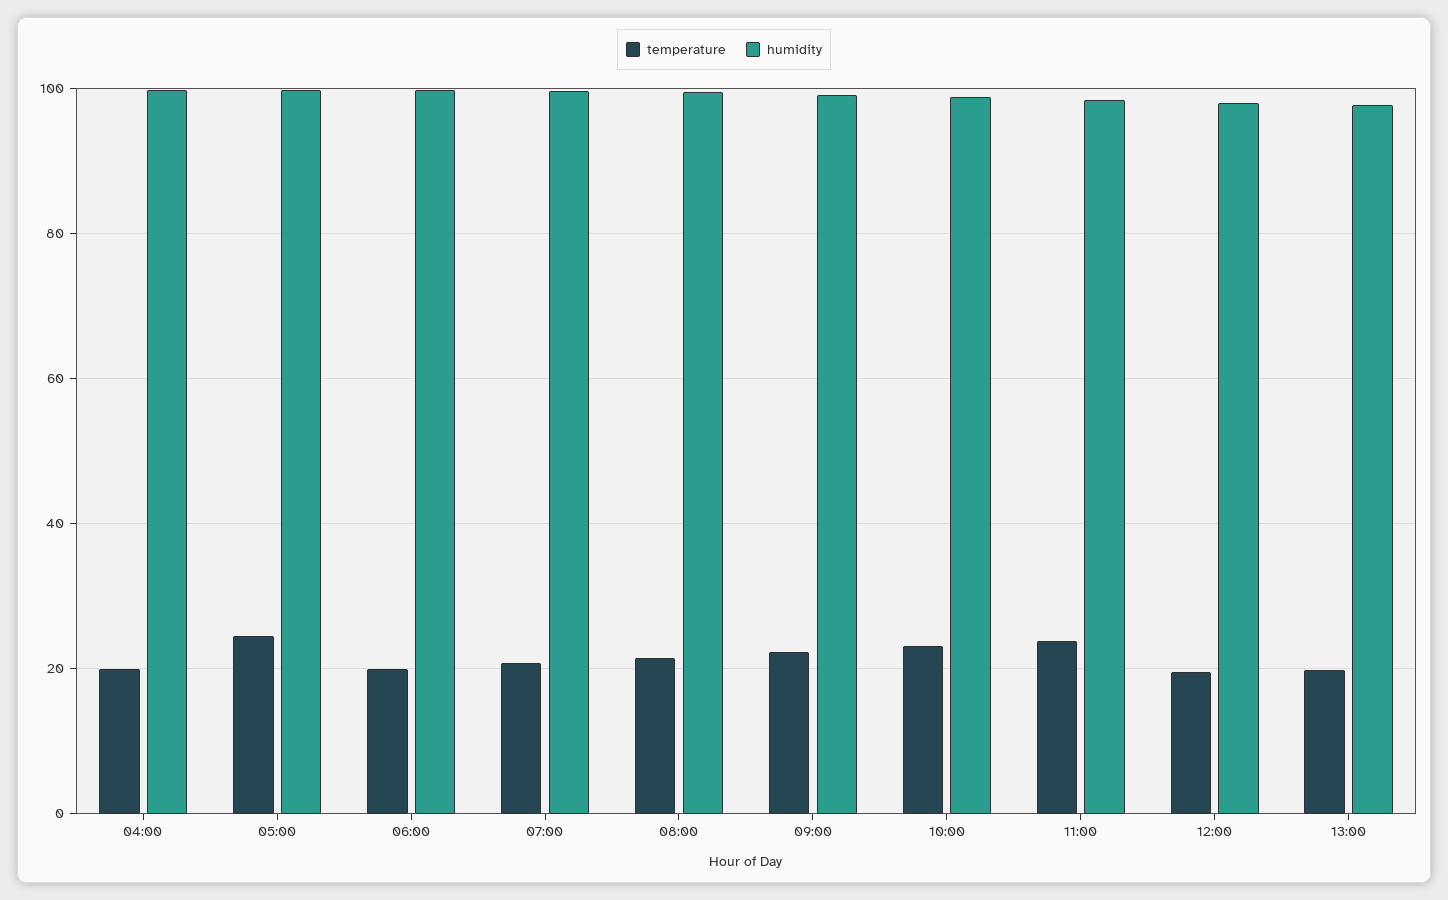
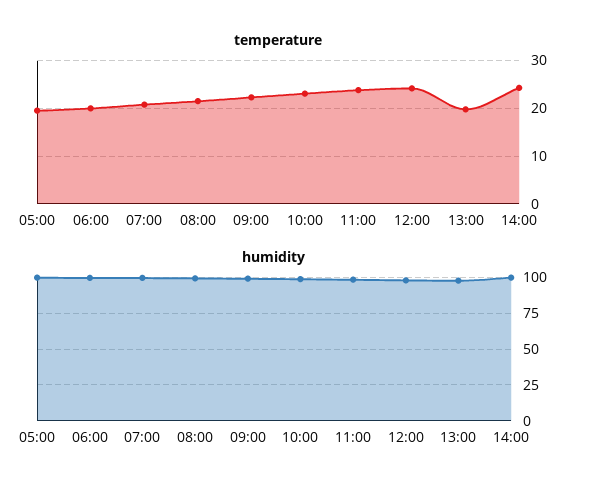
temperature, 04:00: 20 -> none
humidity, 04:00: 100 -> none
temperature, 05:00: 24 -> 20
temperature, 12:00: 20 -> 24
temperature, 14:00: none -> 24
humidity, 14:00: none -> 100

